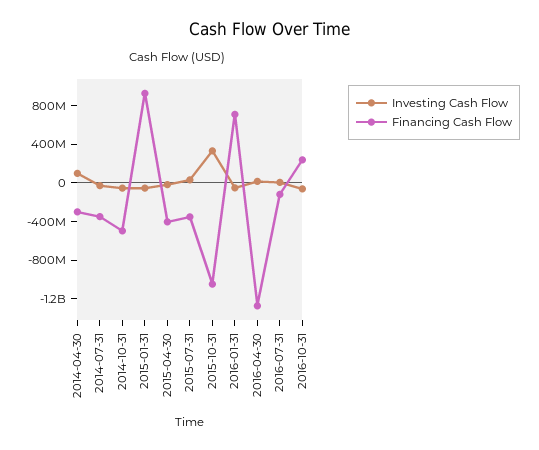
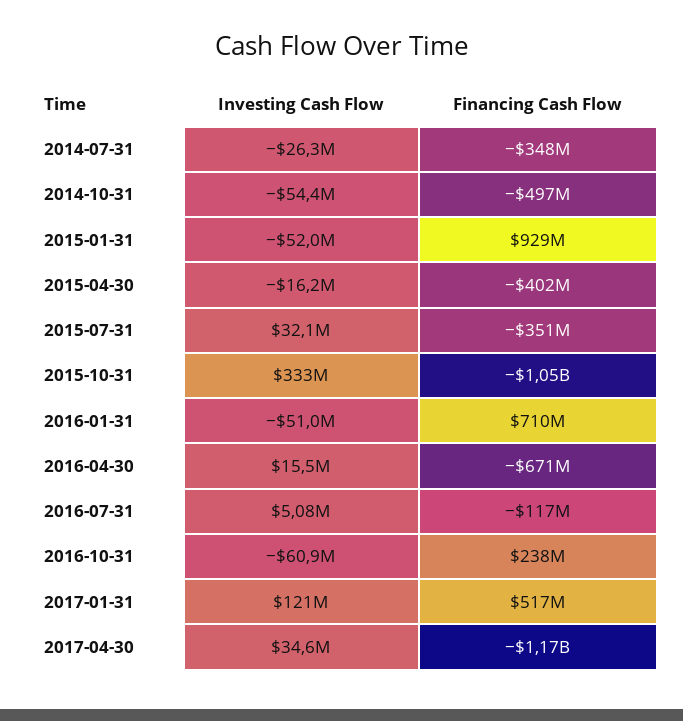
Investing Cash Flow, 2014-04-30: 100000000 -> none
Financing Cash Flow, 2014-04-30: -300000000 -> none
Financing Cash Flow, 2016-04-30: -1300000000 -> -671000000
Investing Cash Flow, 2017-01-31: none -> 121000000
Financing Cash Flow, 2017-01-31: none -> 517000000
Investing Cash Flow, 2017-04-30: none -> 34600000
Financing Cash Flow, 2017-04-30: none -> -1170000000

